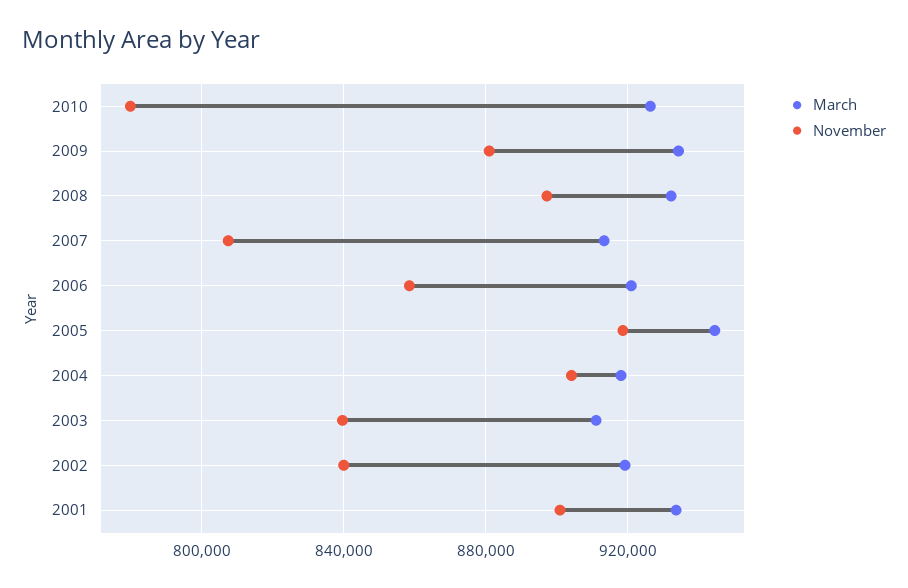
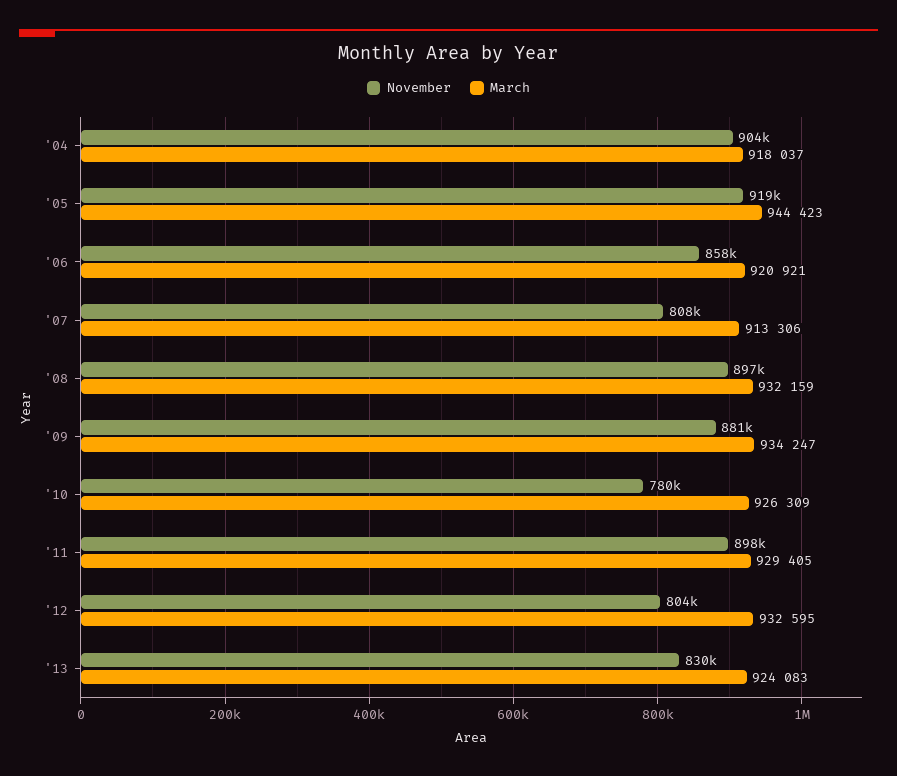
March, 2003: 910000 -> none
November, 2003: 840000 -> none
March, 2002: 920000 -> none
November, 2002: 840000 -> none
March, 2001: 935000 -> none
November, 2001: 900000 -> none
November, '11: none -> 898000
March, '11: none -> 929405
November, '12: none -> 804000
March, '12: none -> 932595
November, '13: none -> 830000
March, '13: none -> 924083

